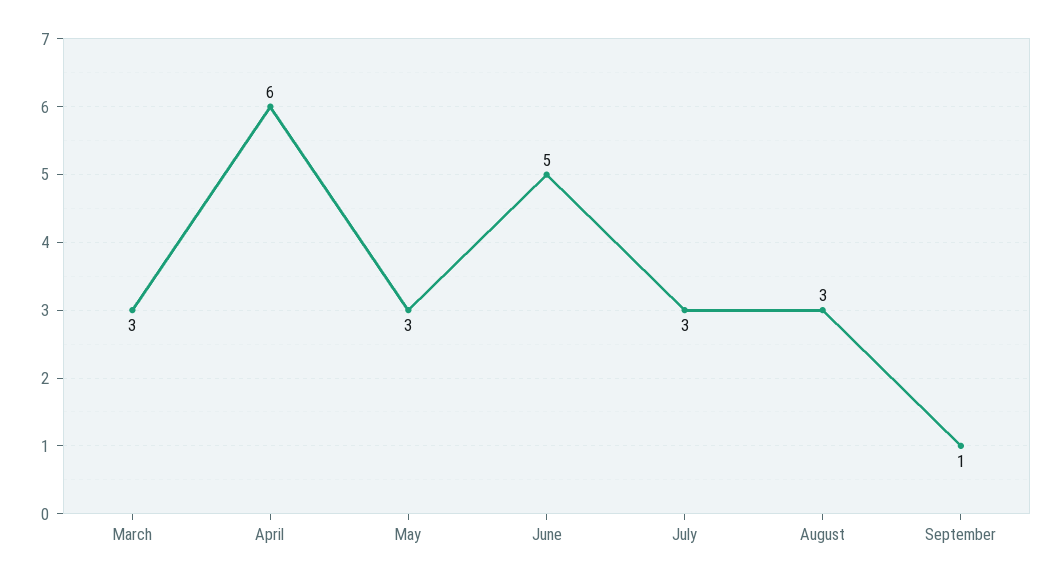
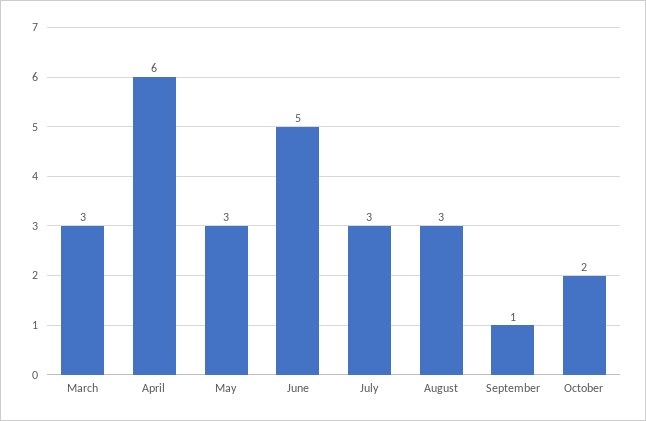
October: none -> 2

